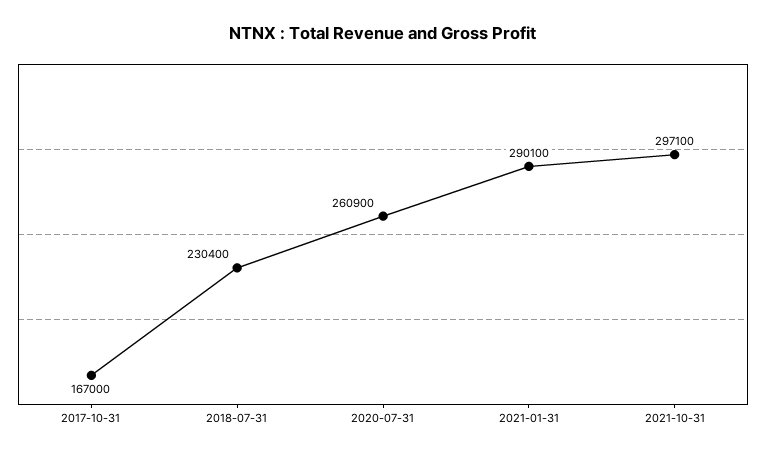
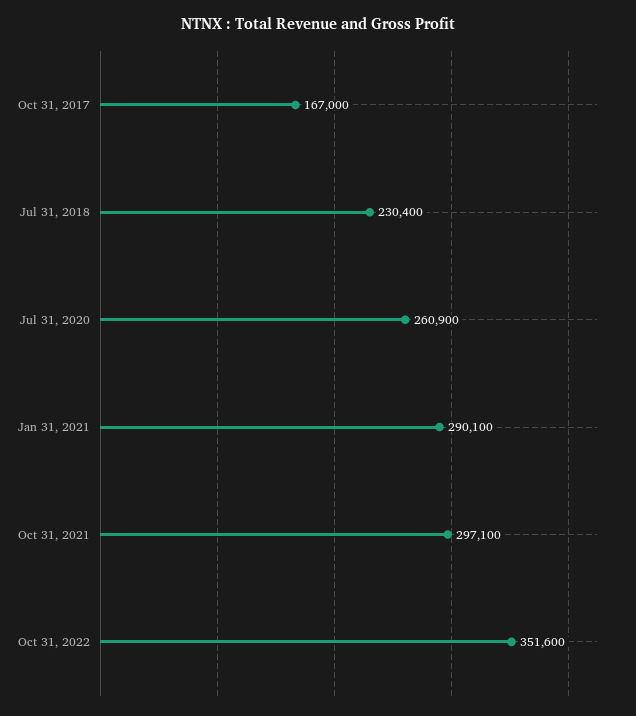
Oct 31, 2022: none -> 351600

